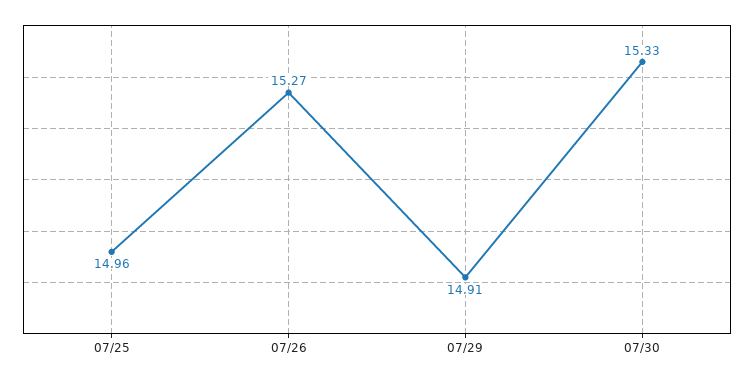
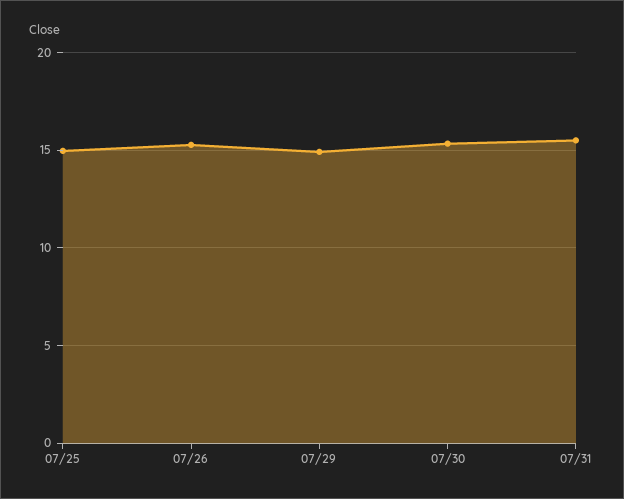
07/31: none -> 15.5

